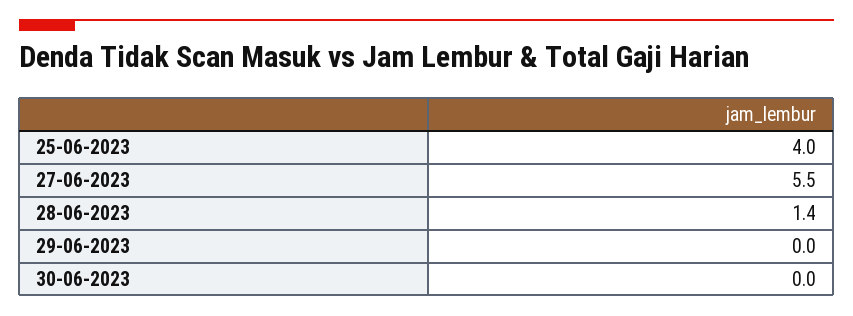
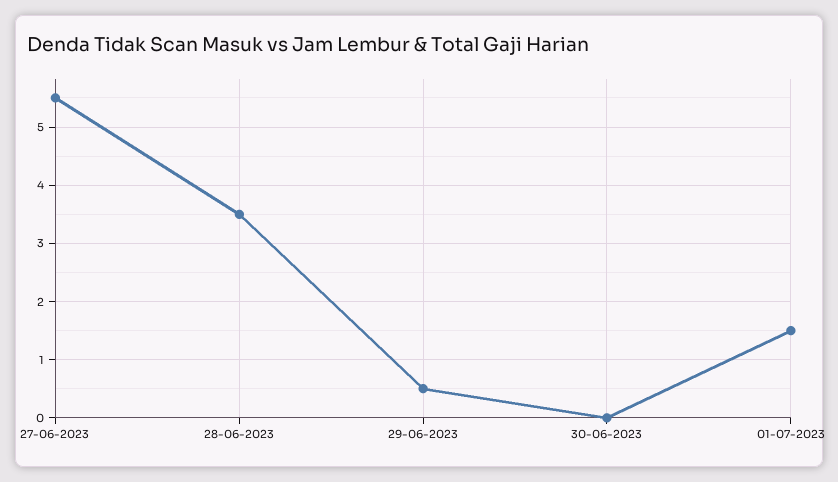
25-06-2023: 4 -> none
28-06-2023: 1.4 -> 3.5
29-06-2023: 0 -> 0.5
01-07-2023: none -> 1.5

